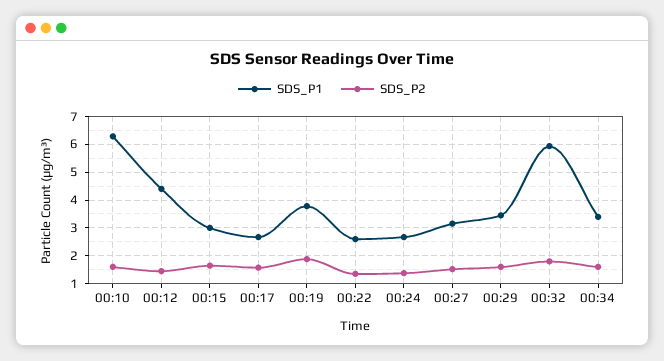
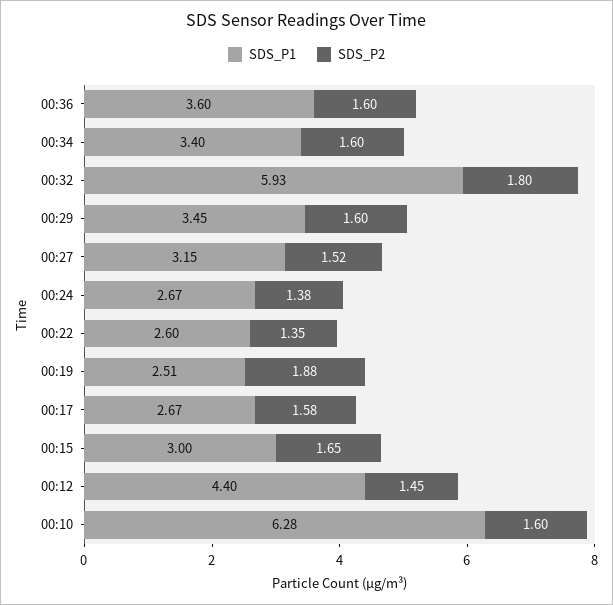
SDS_P1, 00:19: 3.75 -> 2.51
SDS_P1, 00:36: none -> 3.6
SDS_P2, 00:36: none -> 1.6

